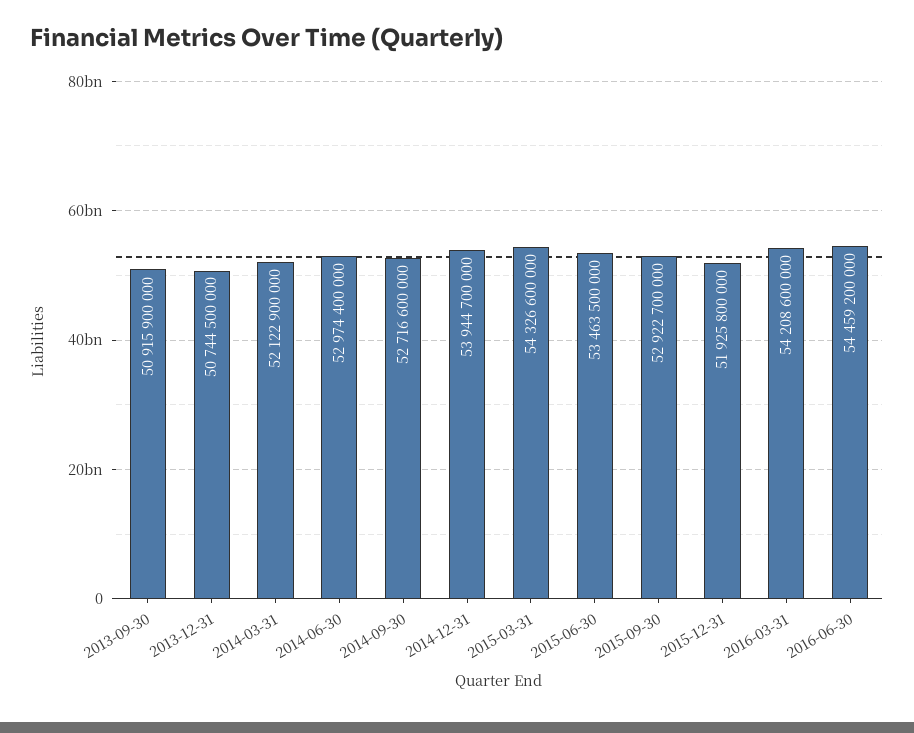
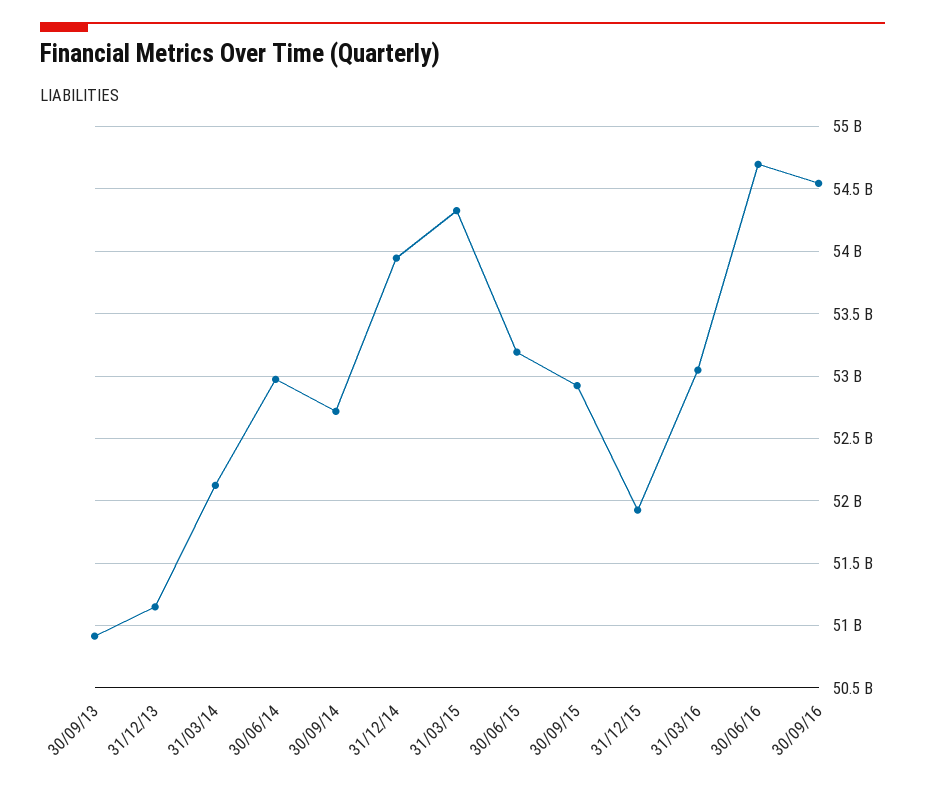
2013-12-31: 50744500000 -> 51150000000
2015-06-30: 53463500000 -> 53200000000
2016-03-31: 54208600000 -> 53050000000
2016-06-30: 54459200000 -> 54700000000
30/09/16: none -> 54550000000

